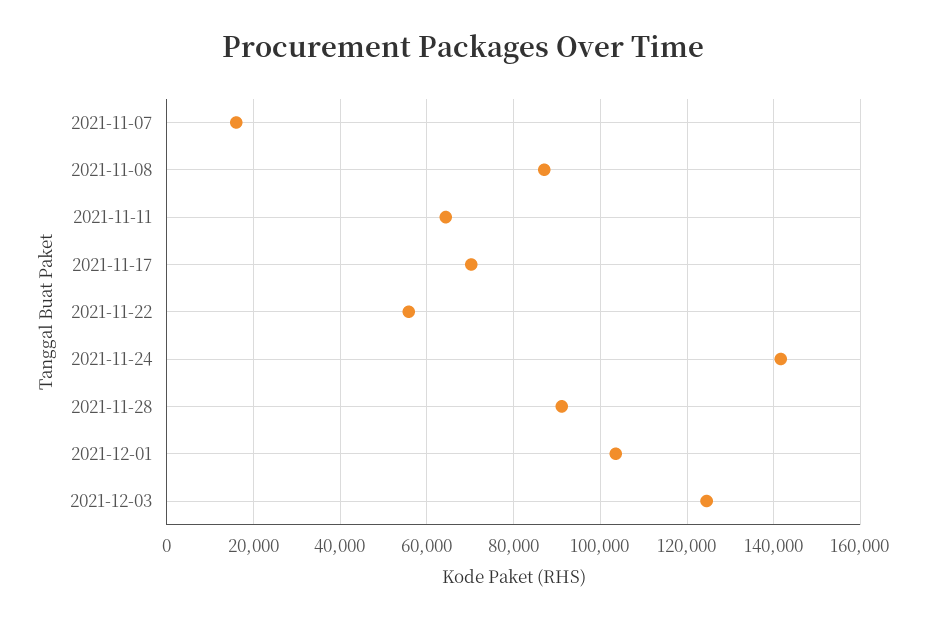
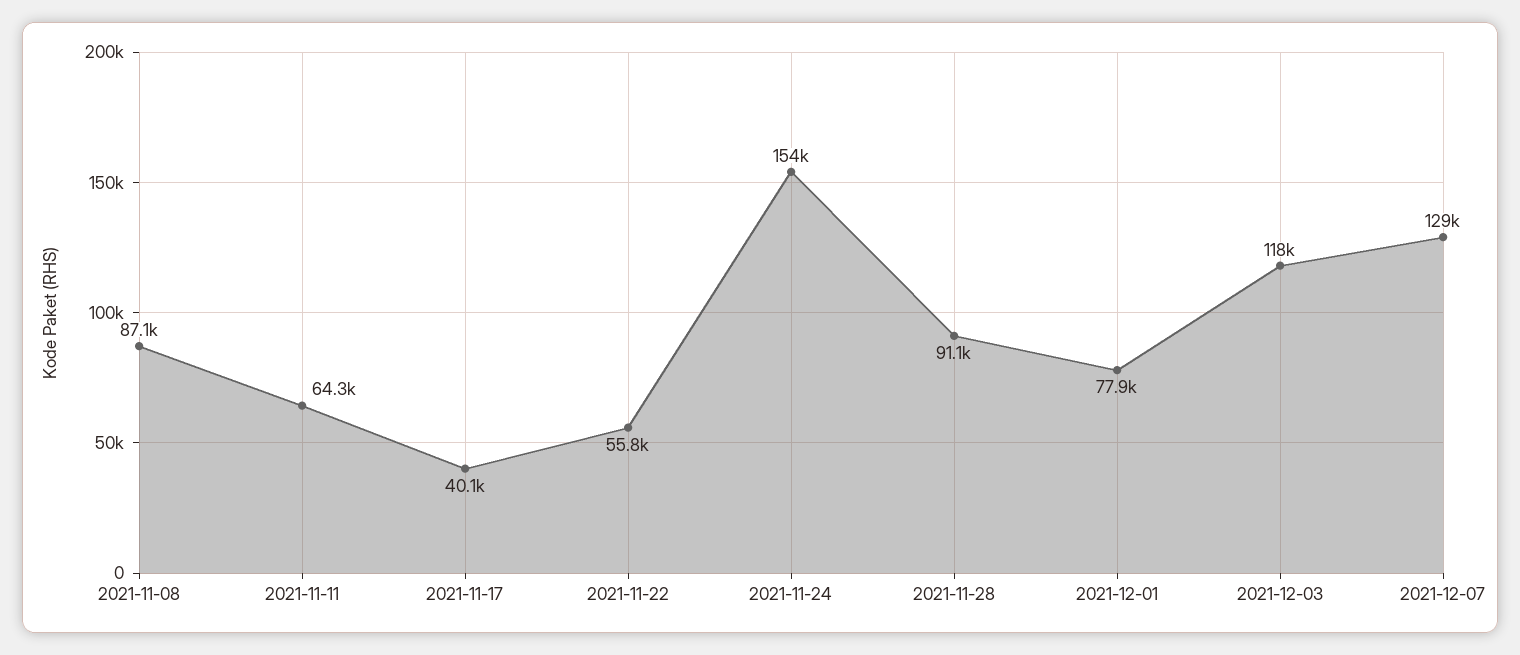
2021-11-07: 16000 -> none
2021-11-17: 70000 -> 40100
2021-11-24: 142000 -> 154000
2021-12-01: 104000 -> 77900
2021-12-03: 124000 -> 118000
2021-12-07: none -> 129000

